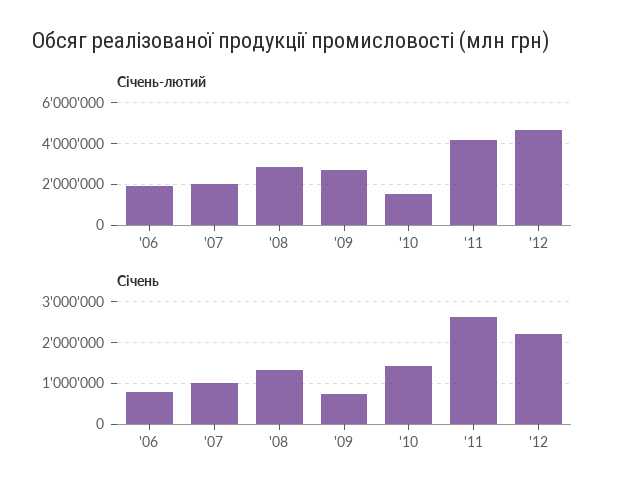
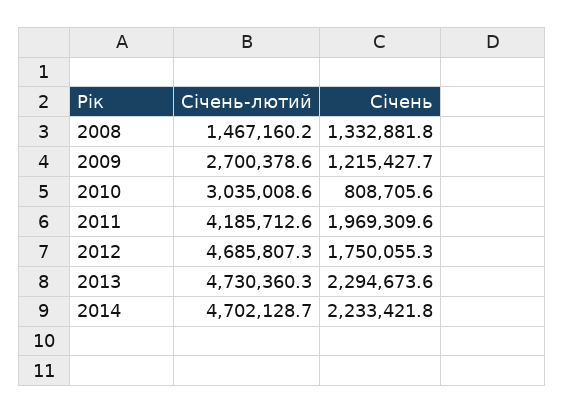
Січень-лютий, '06: 2000000 -> none
Січень-лютий, '07: 2000000 -> none
Січень-лютий, '08: 3000000 -> 1467160.2
Січень-лютий, '10: 1500000 -> 3035008.6
Січень, '06: 800000 -> none
Січень, '07: 1000000 -> none
Січень, '09: 800000 -> 1215427.7
Січень, '10: 1400000 -> 808705.6
Січень, '11: 2600000 -> 1969309.6
Січень, '12: 2200000 -> 1750055.3
Січень-лютий, 2013: none -> 4730360.3
Січень, 2013: none -> 2294673.6
Січень-лютий, 2014: none -> 4702128.7
Січень, 2014: none -> 2233421.8

